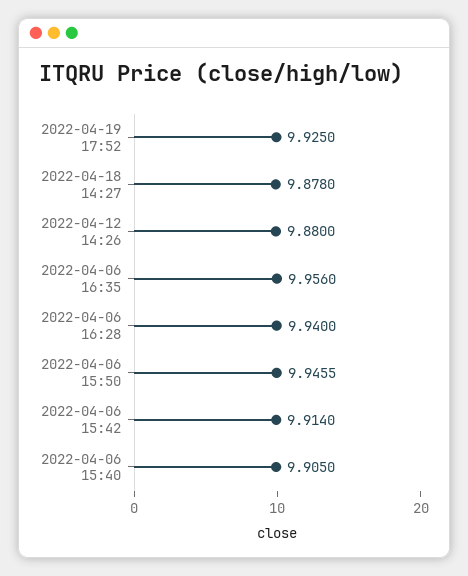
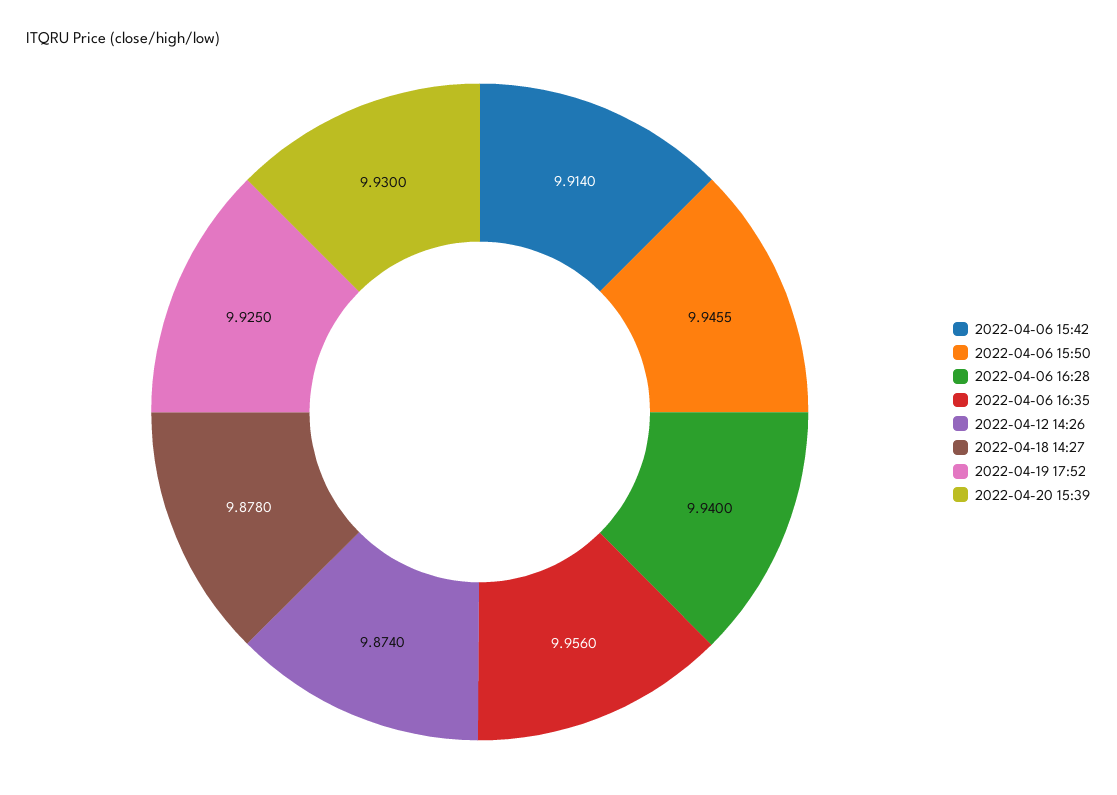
2022-04-12 14:26: 9.88 -> 9.874
2022-04-06 15:40: 9.905 -> none
2022-04-20 15:39: none -> 9.93

